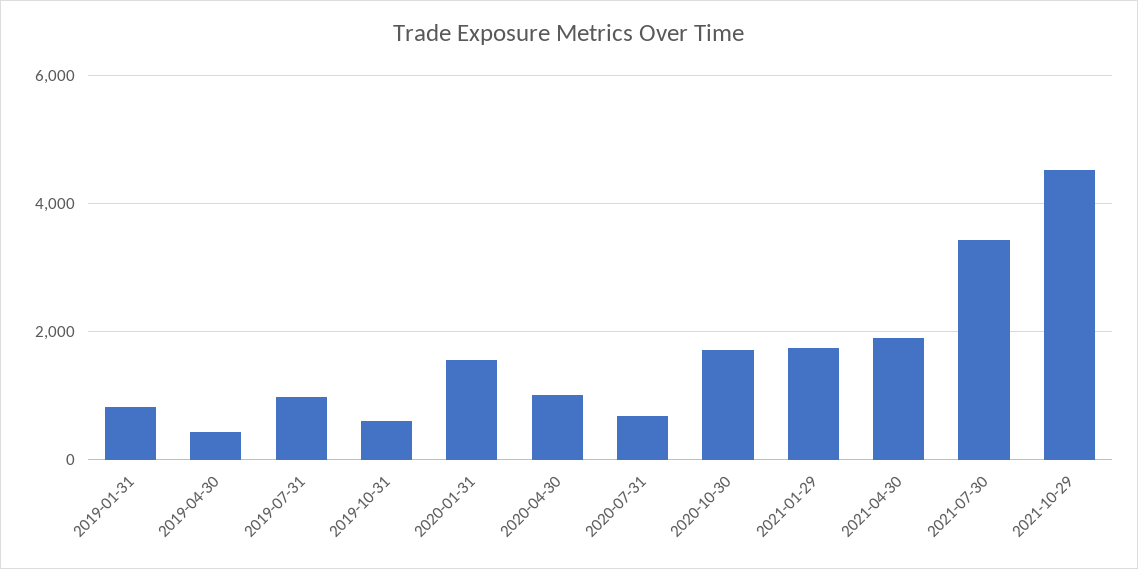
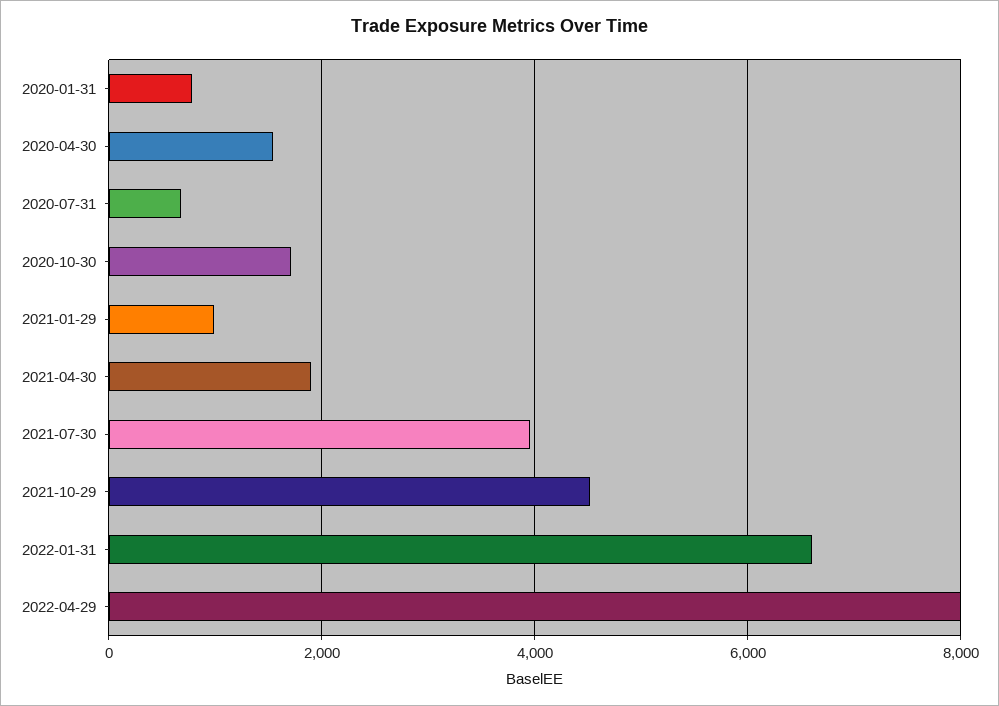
2019-01-31: 800 -> none
2019-04-30: 400 -> none
2019-07-31: 1000 -> none
2019-10-31: 600 -> none
2020-01-31: 1600 -> 800
2020-04-30: 1000 -> 1600
2021-01-29: 1800 -> 1000
2021-07-30: 3400 -> 4000
2022-01-31: none -> 6600
2022-04-29: none -> 8000

